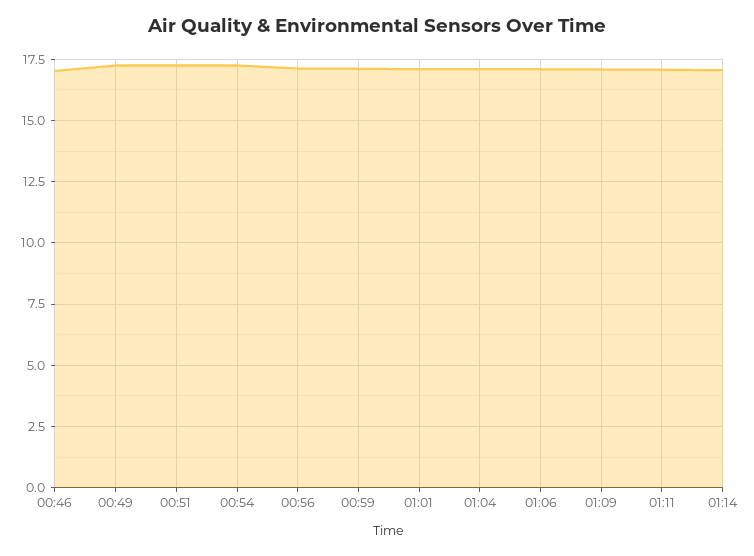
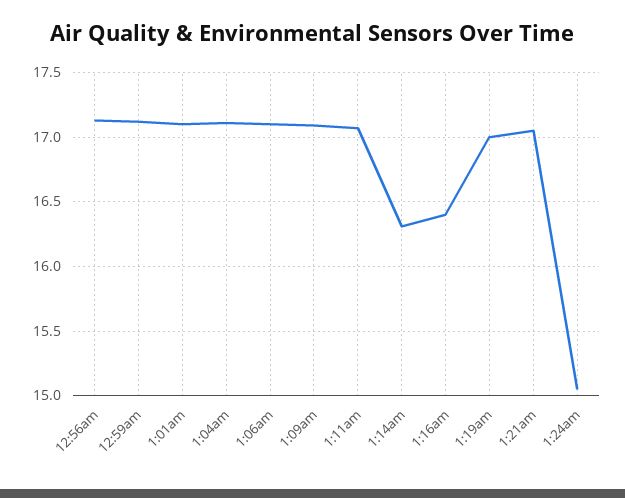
00:46: 17 -> none
00:49: 17.25 -> none
00:51: 17.25 -> none
00:54: 17.25 -> none
01:14: 17 -> 16.3
1:16am: none -> 16.4
1:19am: none -> 17
1:21am: none -> 17.05
1:24am: none -> 15.05

